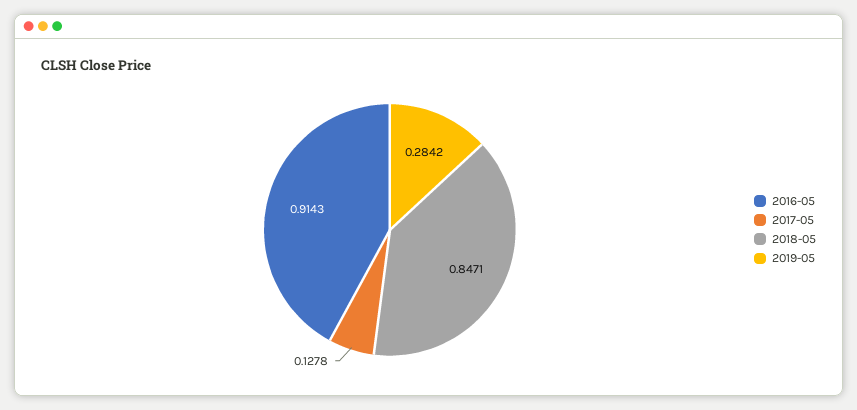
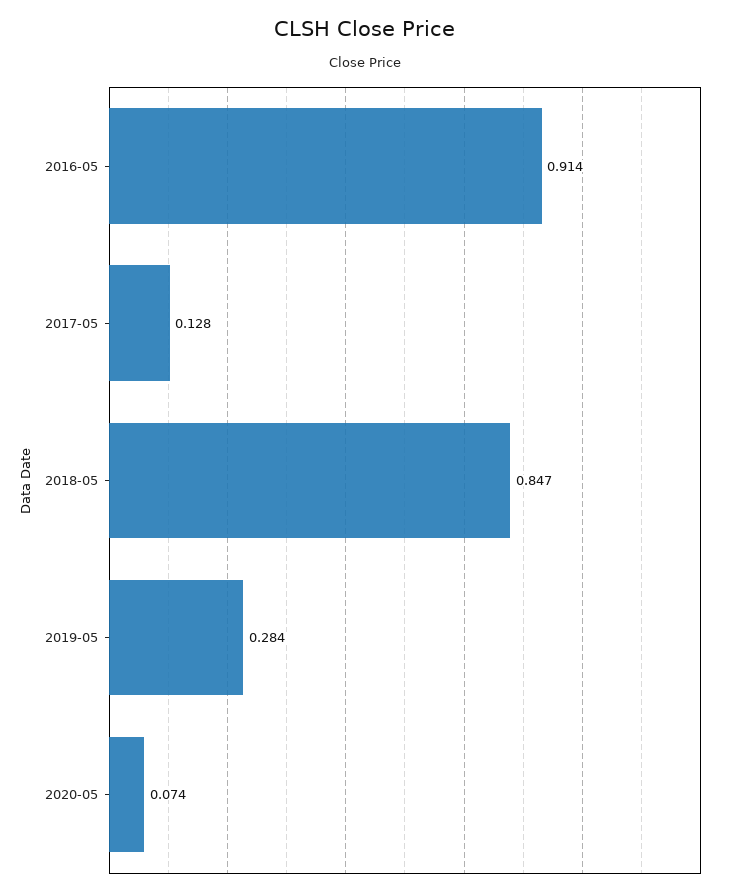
2020-05: none -> 0.074

